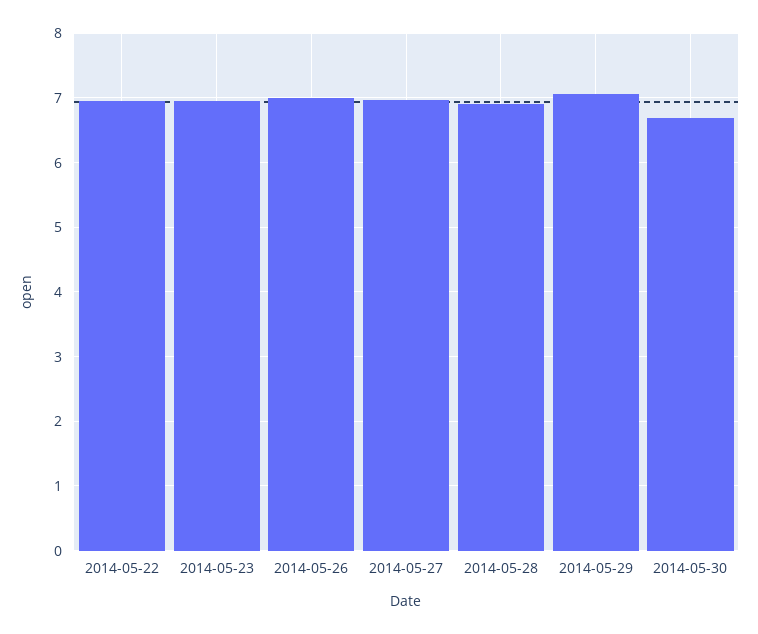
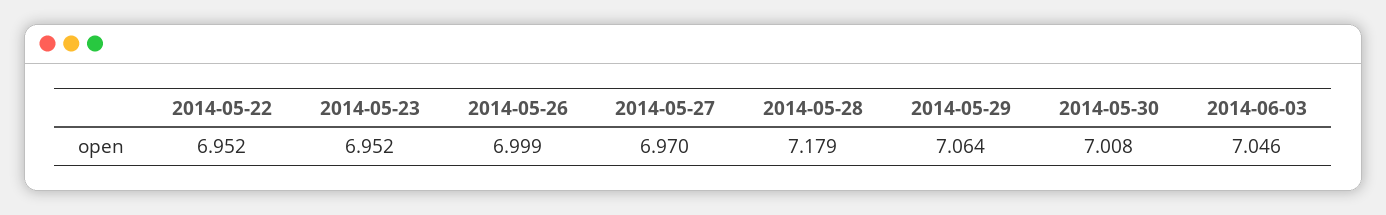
2014-05-28: 6.9 -> 7.179
2014-05-30: 6.7 -> 7.008
2014-06-03: none -> 7.046

